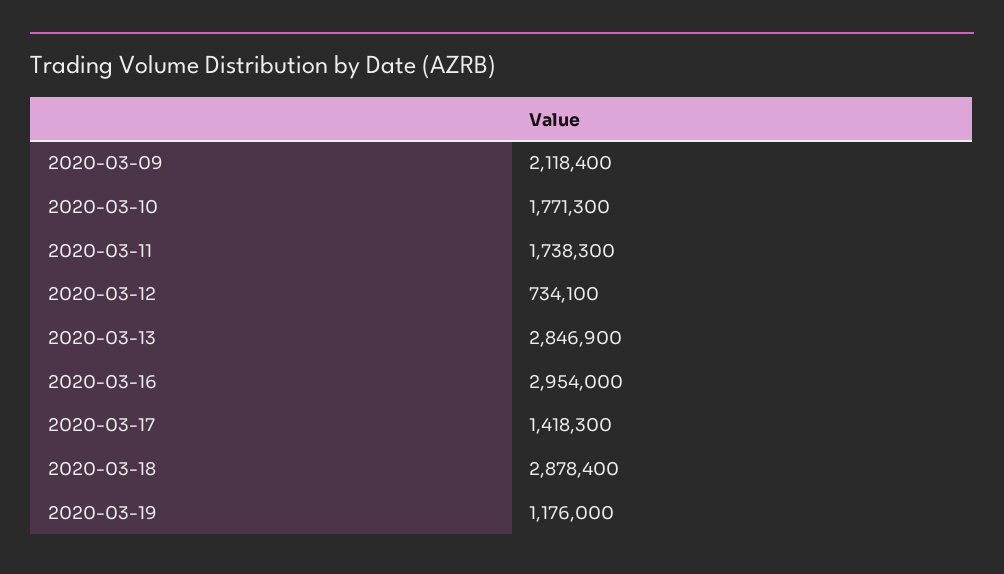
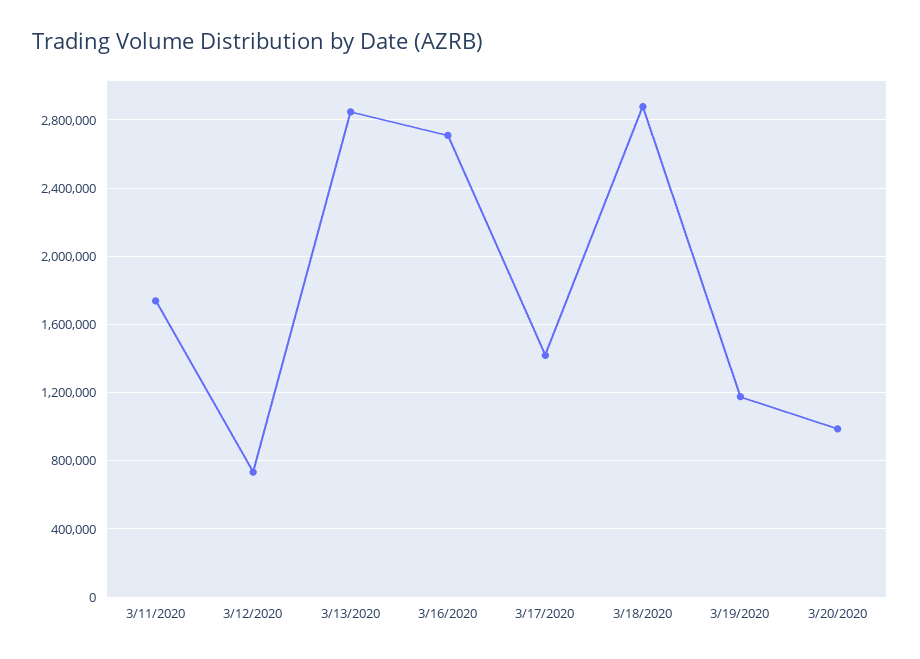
2020-03-09: 2118400 -> none
2020-03-10: 1771300 -> none
2020-03-16: 2954000 -> 2700000
3/20/2020: none -> 1000000

